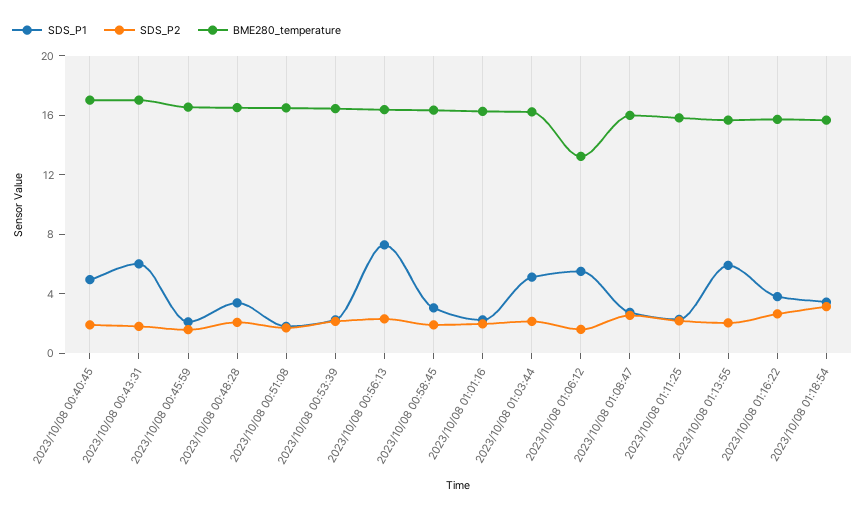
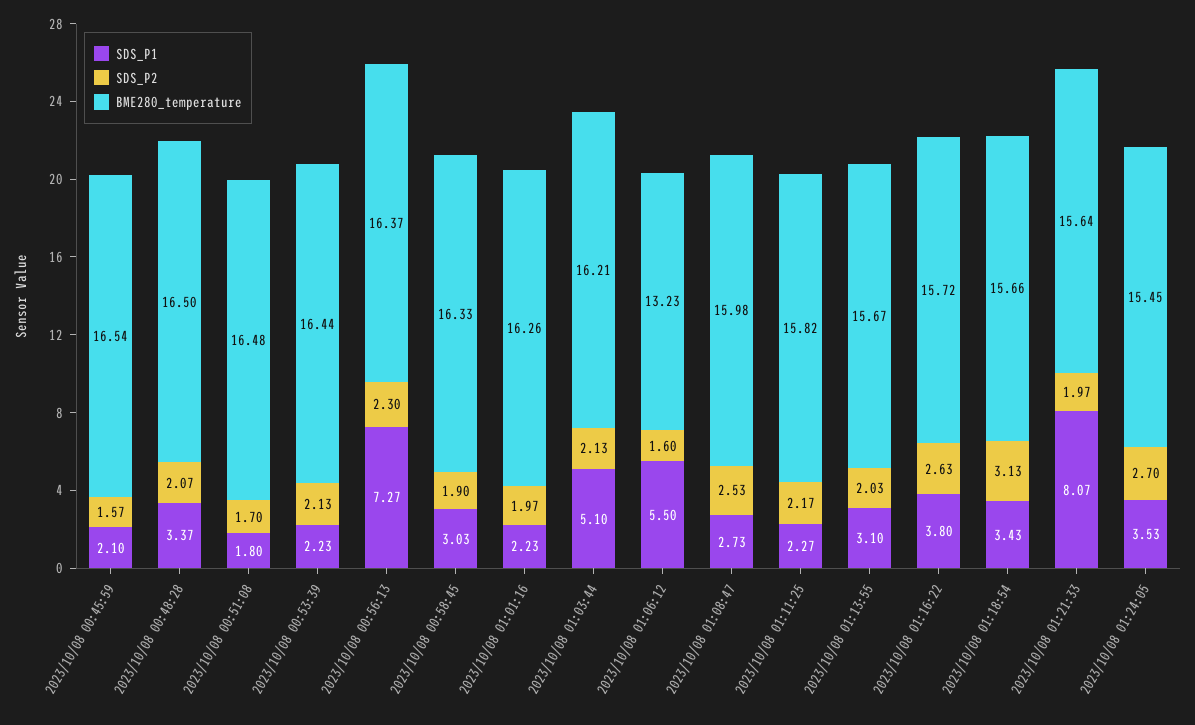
SDS_P1, 2023/10/08 00:40:45: 5 -> none
SDS_P2, 2023/10/08 00:40:45: 2 -> none
BME280_temperature, 2023/10/08 00:40:45: 17 -> none
SDS_P1, 2023/10/08 00:43:31: 6 -> none
SDS_P2, 2023/10/08 00:43:31: 2 -> none
BME280_temperature, 2023/10/08 00:43:31: 17 -> none
SDS_P1, 2023/10/08 01:13:55: 6 -> 3.1
SDS_P1, 2023/10/08 01:21:33: none -> 8.07
SDS_P2, 2023/10/08 01:21:33: none -> 1.97
BME280_temperature, 2023/10/08 01:21:33: none -> 15.64
SDS_P1, 2023/10/08 01:24:05: none -> 3.53
SDS_P2, 2023/10/08 01:24:05: none -> 2.7
BME280_temperature, 2023/10/08 01:24:05: none -> 15.45

